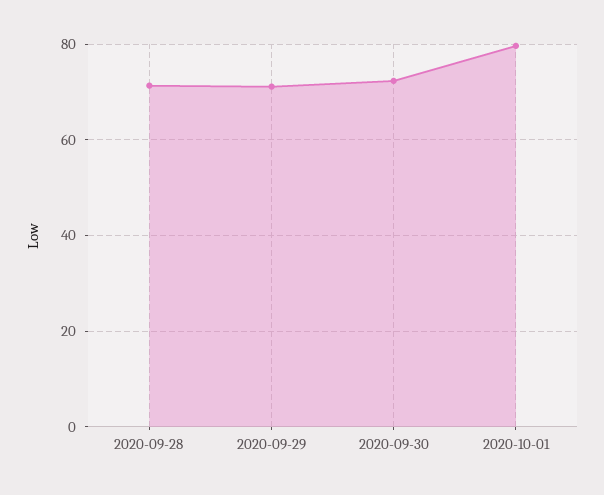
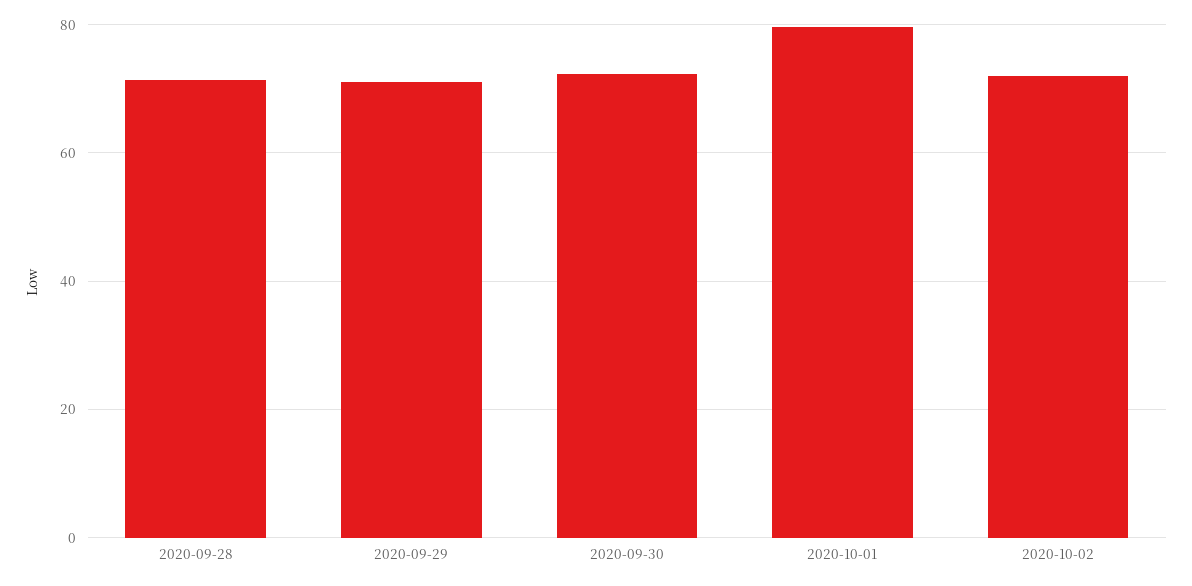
2020-10-02: none -> 72

